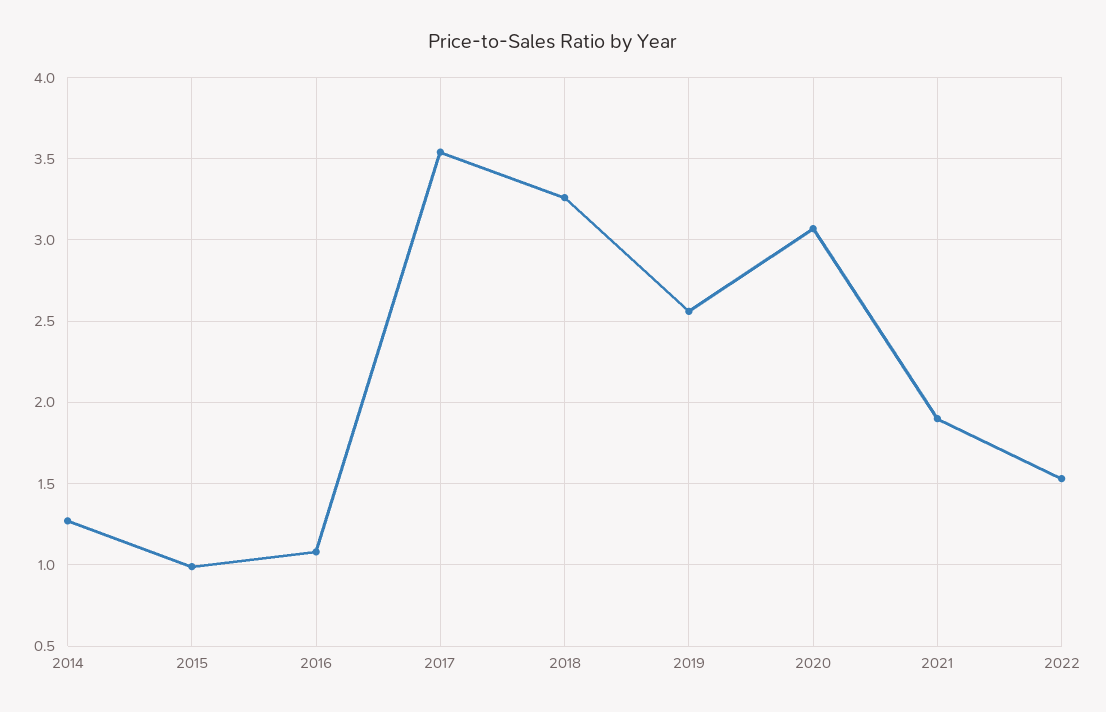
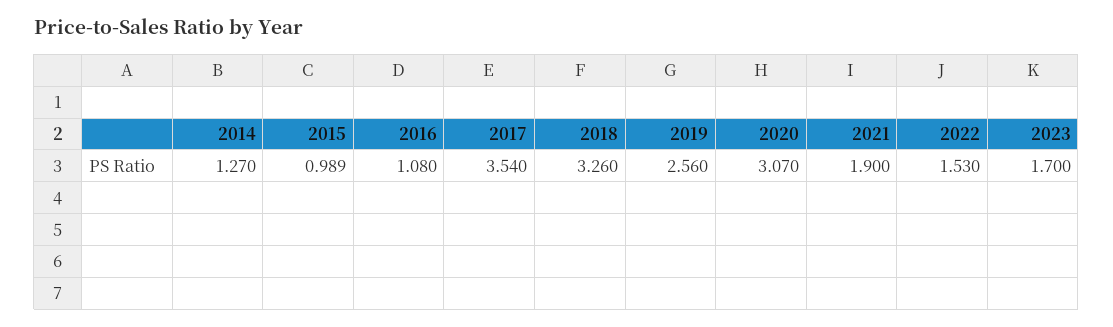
2023: none -> 1.7

